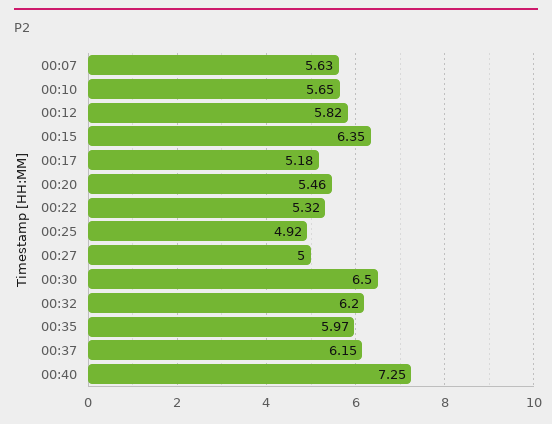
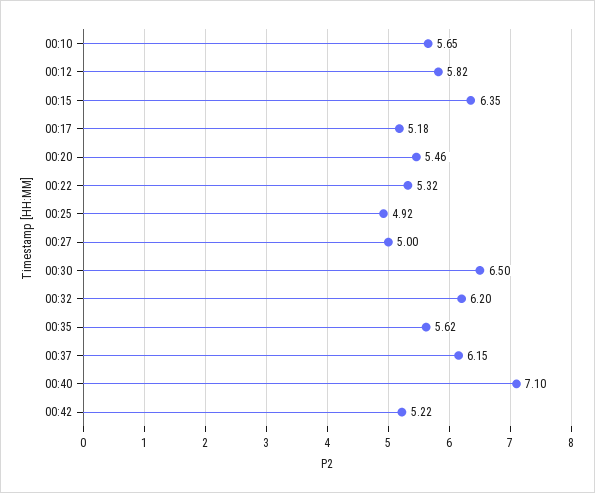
00:07: 5.63 -> none
00:35: 5.97 -> 5.62
00:40: 7.25 -> 7.1
00:42: none -> 5.22

